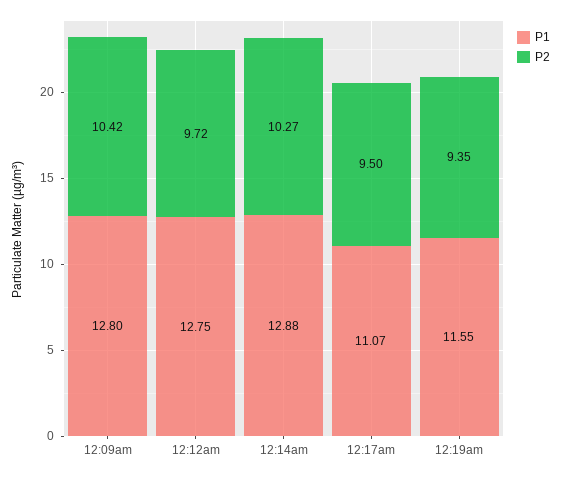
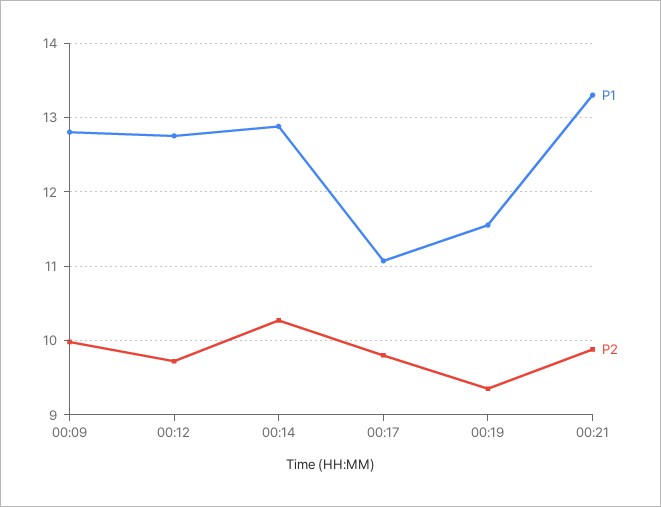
P2, 12:09am: 10.42 -> 10
P2, 12:17am: 9.5 -> 9.8
P1, 00:21: none -> 13.3
P2, 00:21: none -> 9.9

